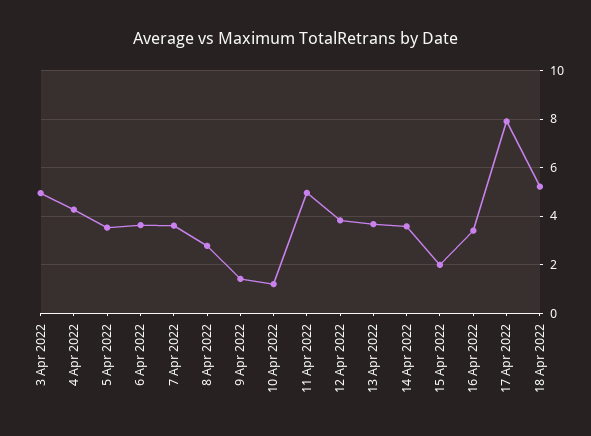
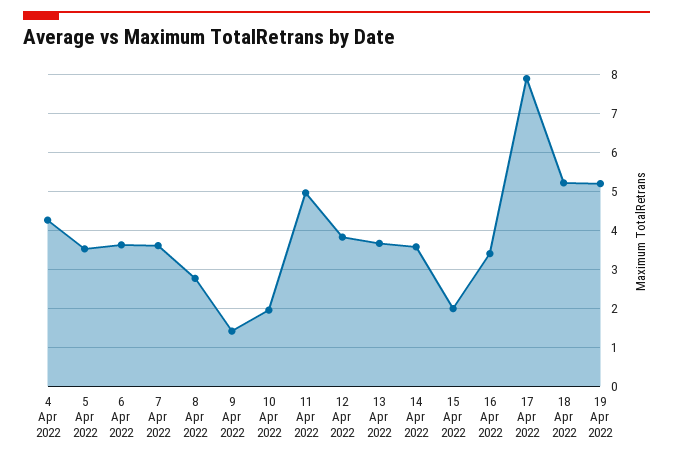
3 Apr 2022: 5 -> none
10 Apr 2022: 1.25 -> 2
19 Apr 2022: none -> 5.2

